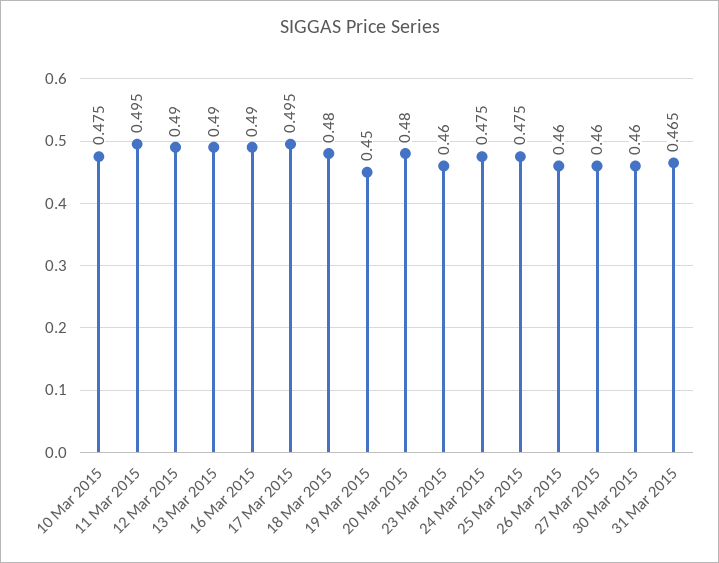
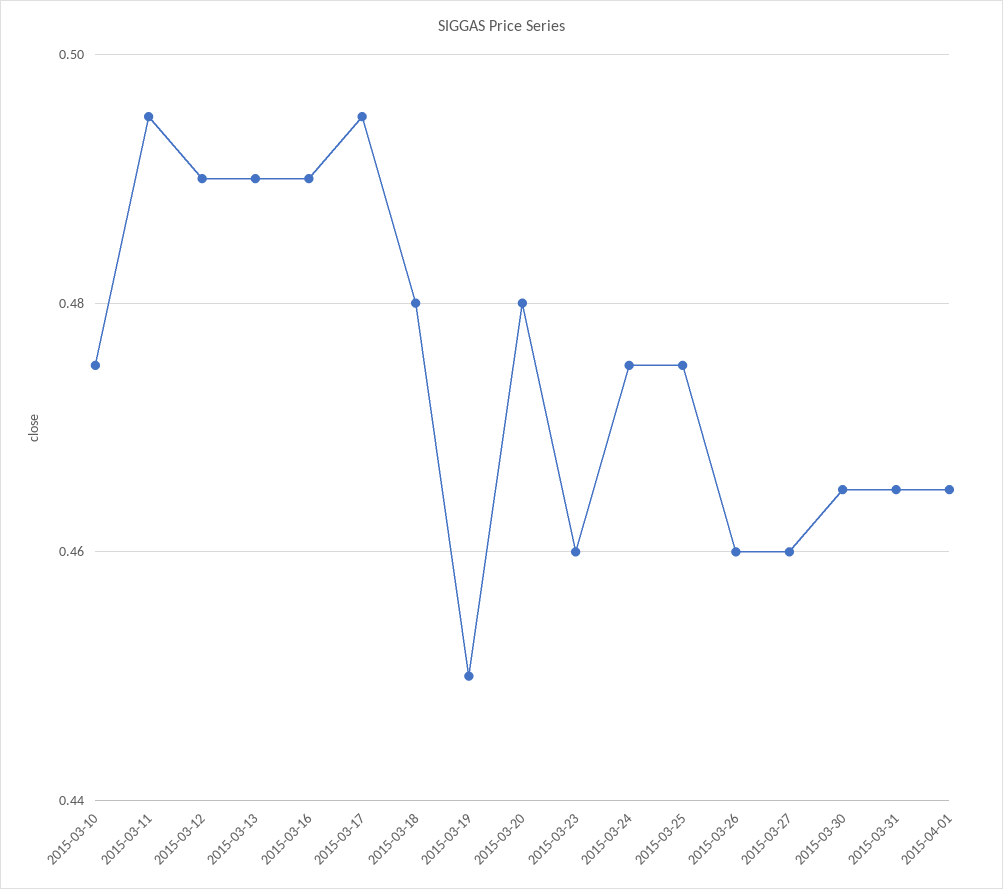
30 Mar 2015: 0.46 -> 0.465
2015-04-01: none -> 0.465

